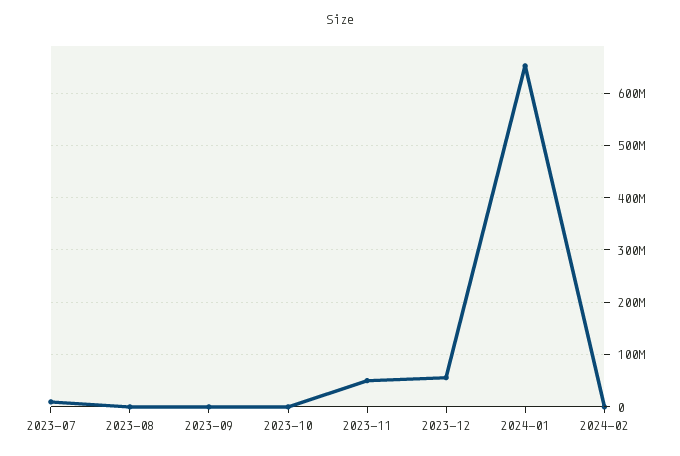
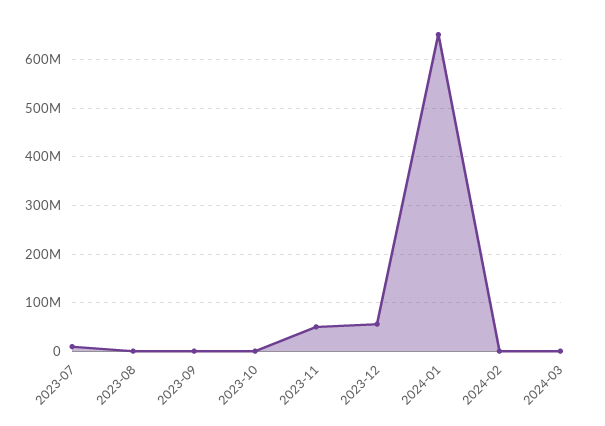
2024-03: none -> 0

